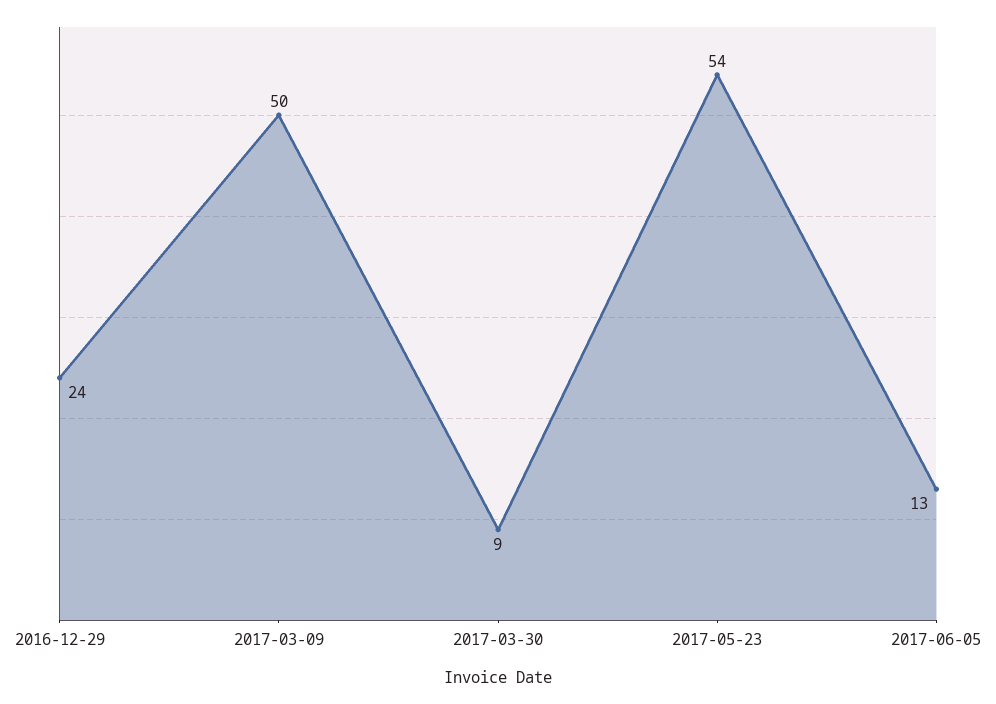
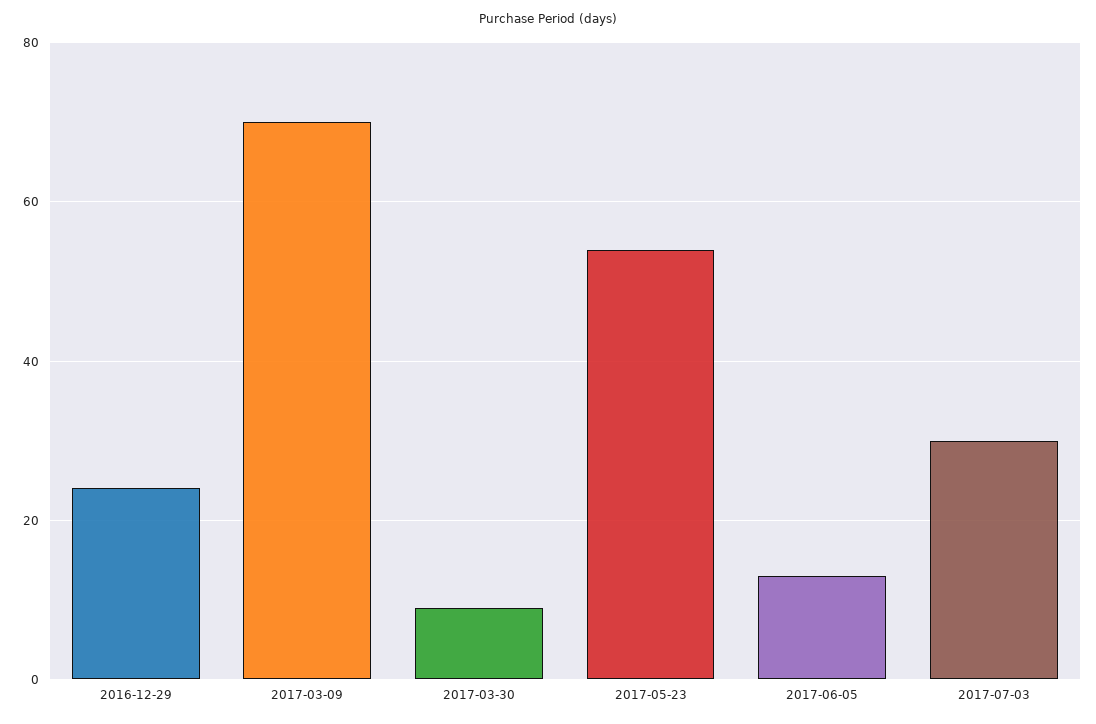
2017-03-09: 50 -> 70
2017-07-03: none -> 30

